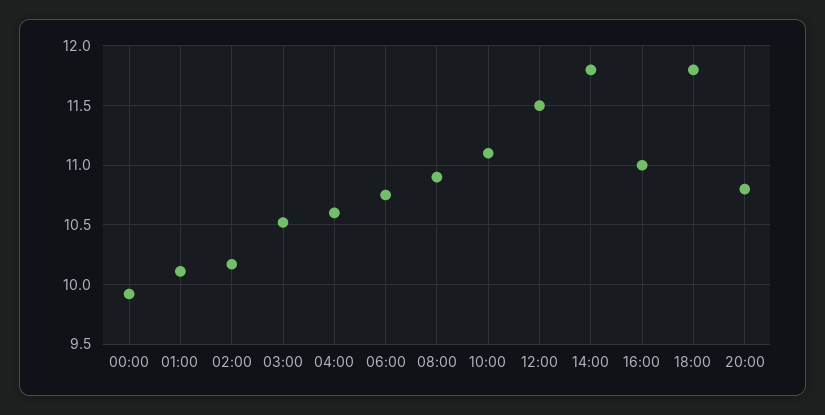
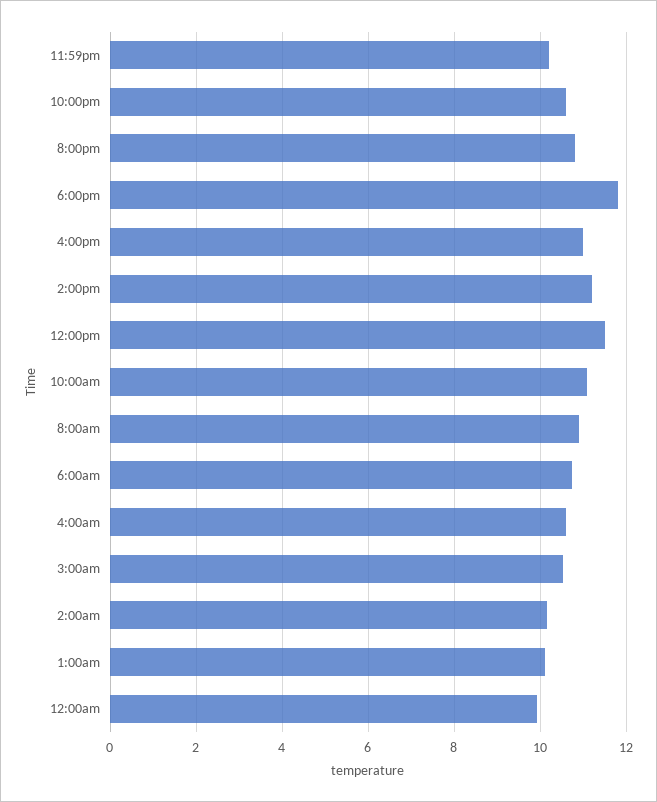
14:00: 11.8 -> 11.2
11:59pm: none -> 10.2
10:00pm: none -> 10.6

